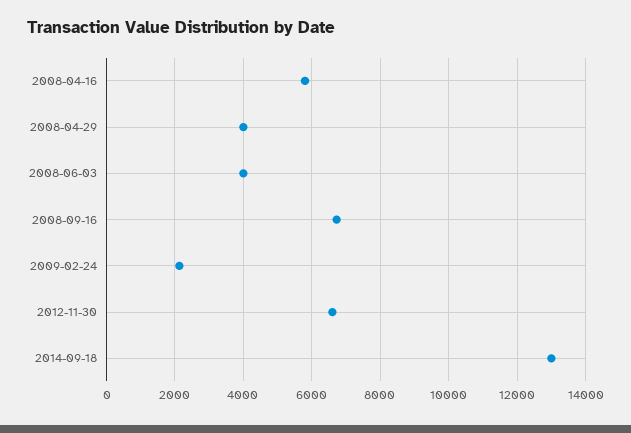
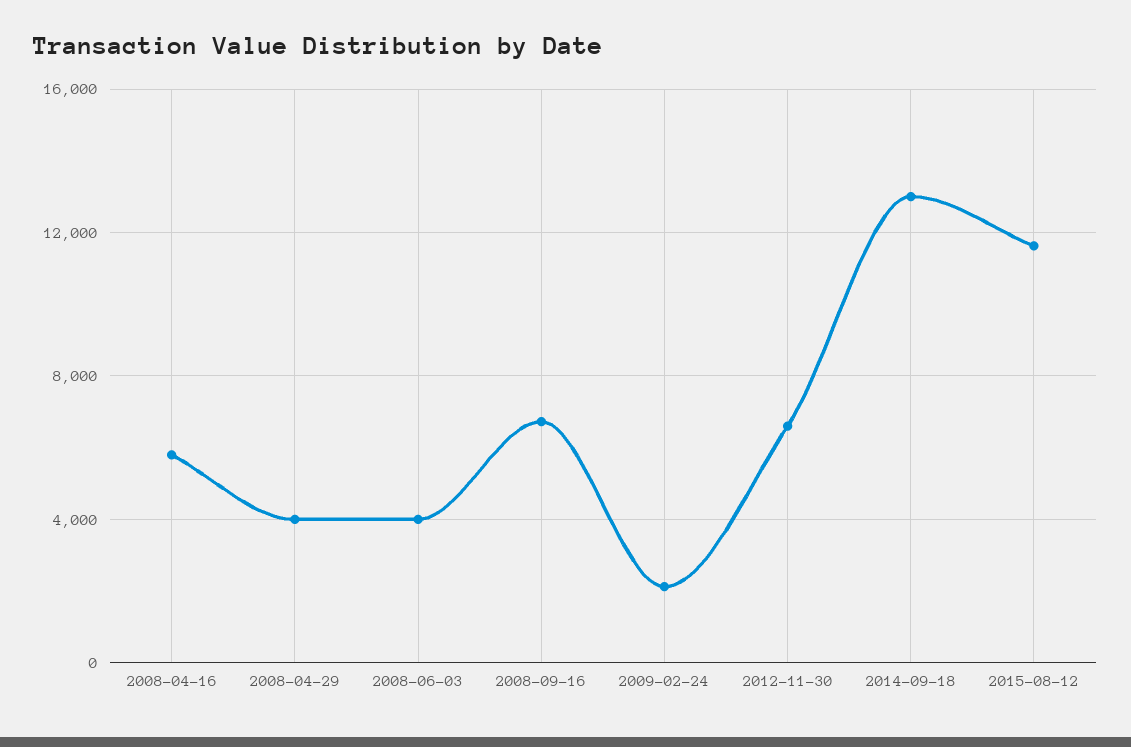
2015-08-12: none -> 11500

